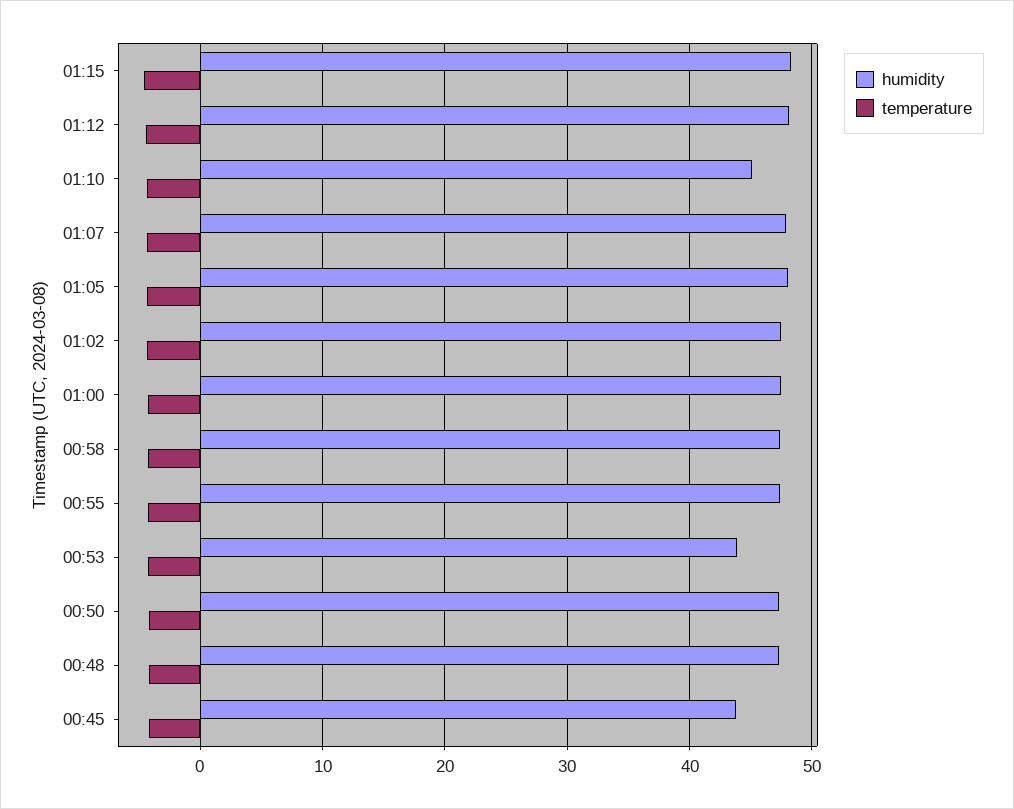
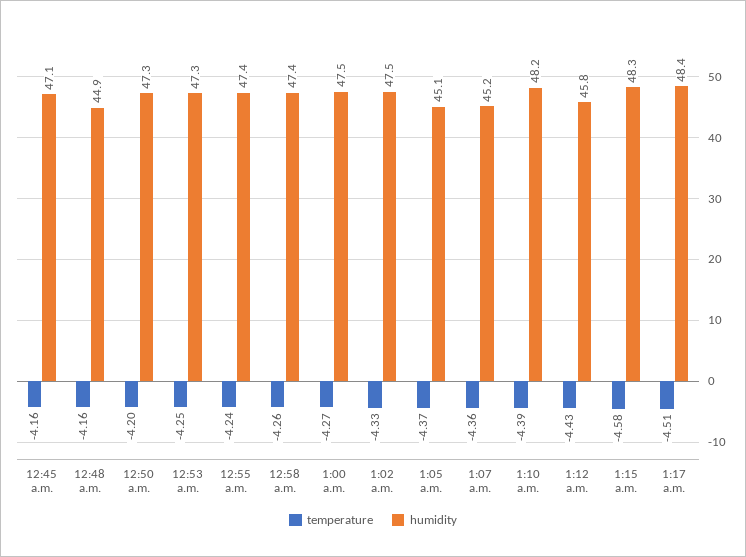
humidity, 01:12: 48 -> 45.8
humidity, 01:10: 45 -> 48.2
humidity, 01:07: 48 -> 45.2
humidity, 01:05: 48 -> 45.1
humidity, 00:53: 44 -> 47.3
humidity, 00:48: 47 -> 44.9
humidity, 00:45: 44 -> 47.1
temperature, 1:17 a.m.: none -> -4.51
humidity, 1:17 a.m.: none -> 48.4

